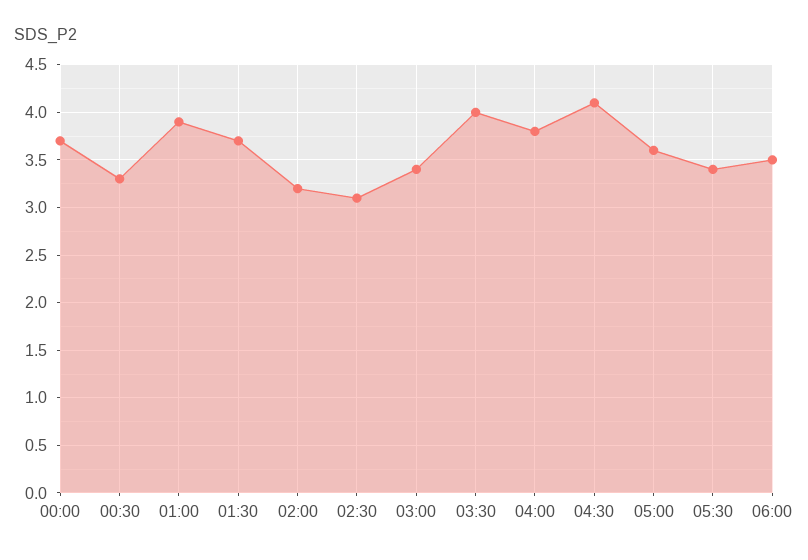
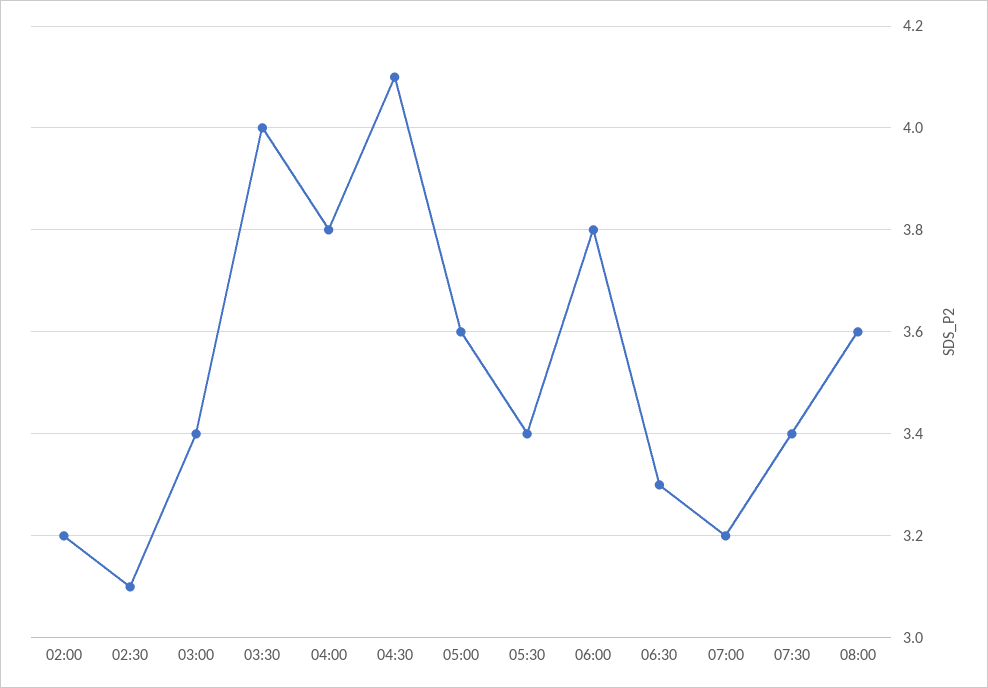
00:00: 3.7 -> none
00:30: 3.3 -> none
01:00: 3.9 -> none
01:30: 3.7 -> none
06:00: 3.5 -> 3.8
06:30: none -> 3.3
07:00: none -> 3.2
07:30: none -> 3.4
08:00: none -> 3.6

